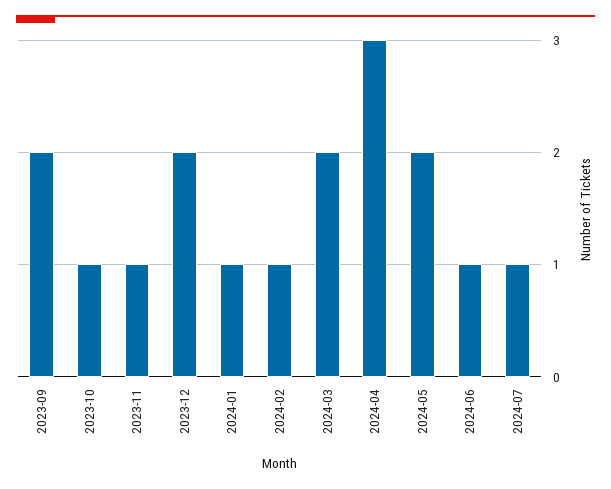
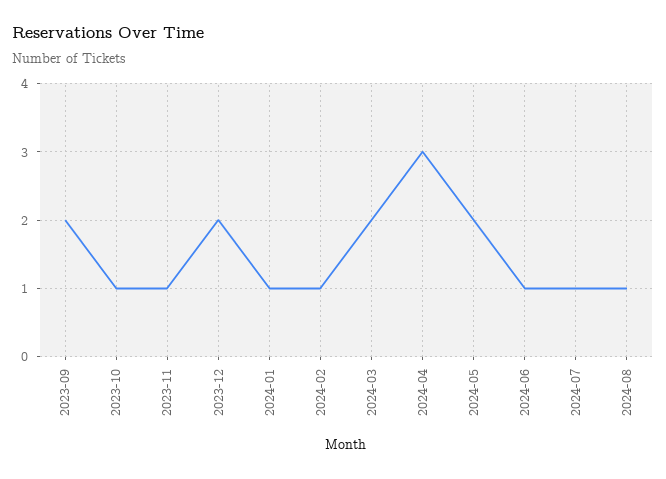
2024-08: none -> 1

